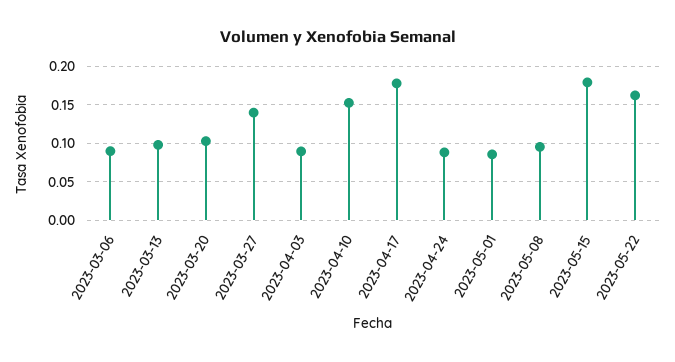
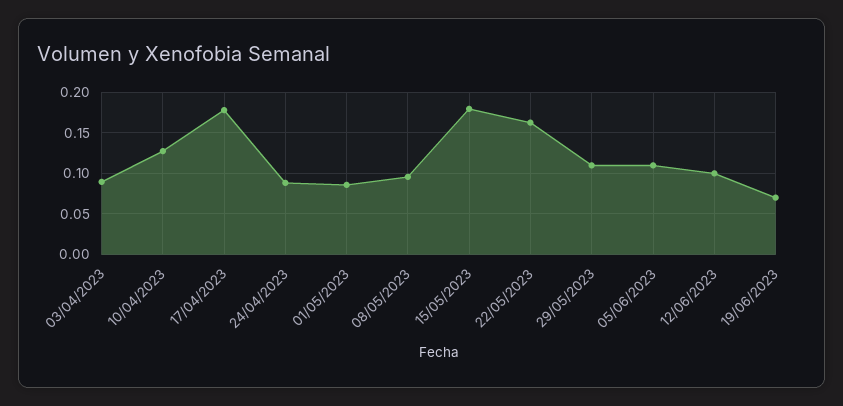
2023-03-06: 0.09 -> none
2023-03-13: 0.1 -> none
2023-03-20: 0.1 -> none
2023-03-27: 0.14 -> none
2023-04-10: 0.15 -> 0.13
29/05/2023: none -> 0.11
05/06/2023: none -> 0.11
12/06/2023: none -> 0.1
19/06/2023: none -> 0.07

